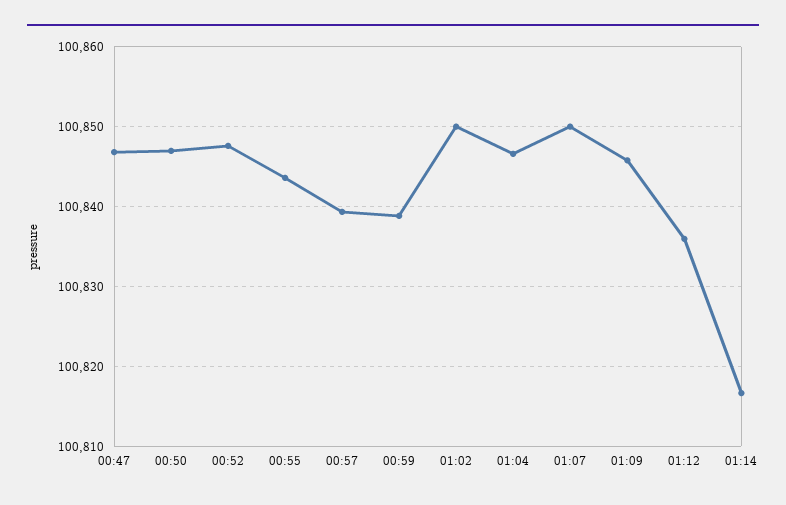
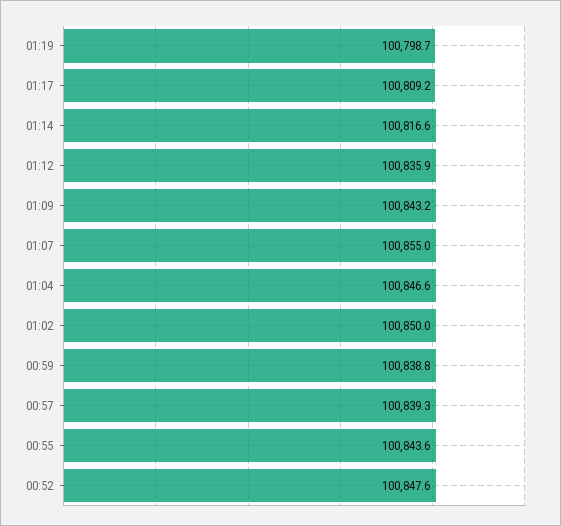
00:47: 100847 -> none
00:50: 100847 -> none
01:07: 100850 -> 100855
01:09: 100846 -> 100843.2
01:19: none -> 100798.7
01:17: none -> 100809.2

